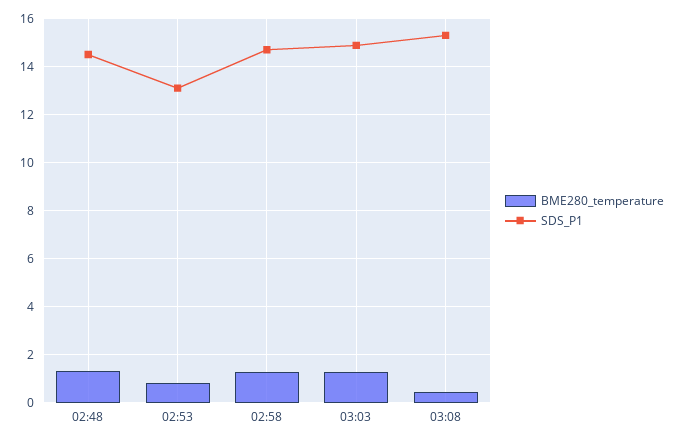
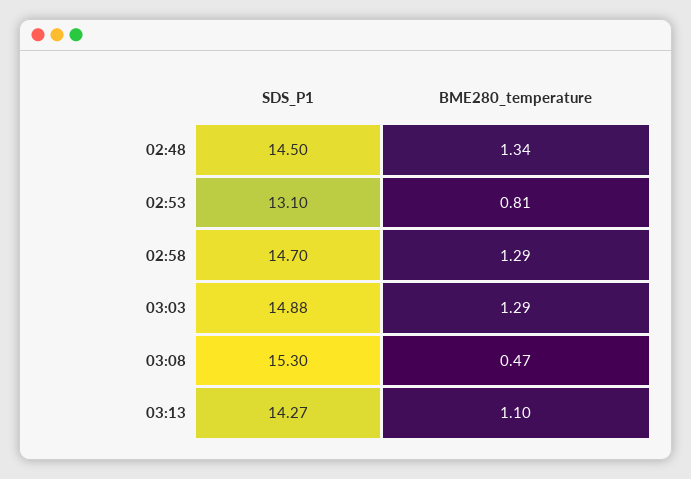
SDS_P1, 03:13: none -> 14.27
BME280_temperature, 03:13: none -> 1.1

